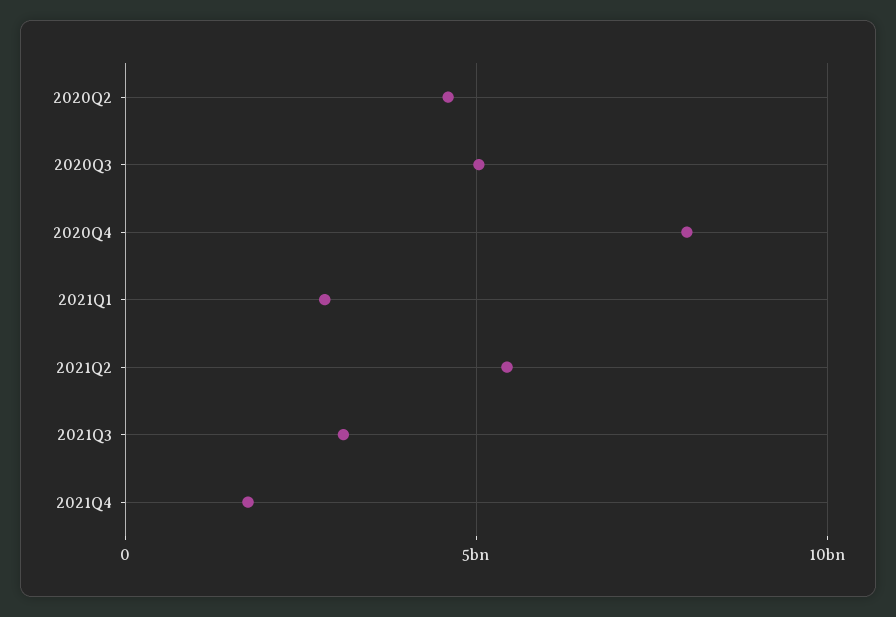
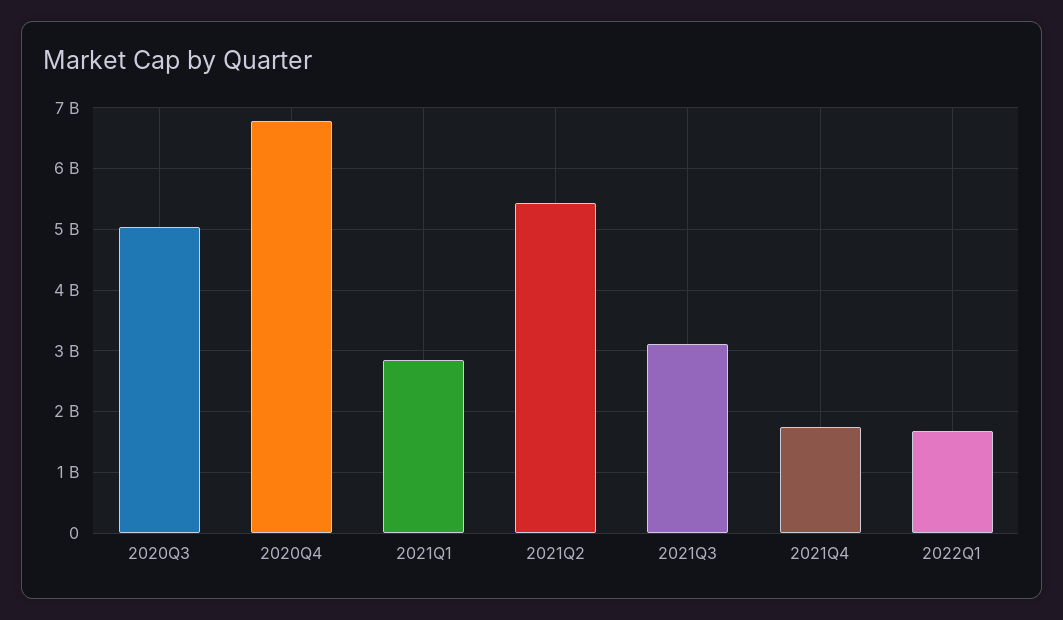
2020Q2: 4500000000 -> none
2020Q4: 8000000000 -> 6800000000
2022Q1: none -> 1700000000

